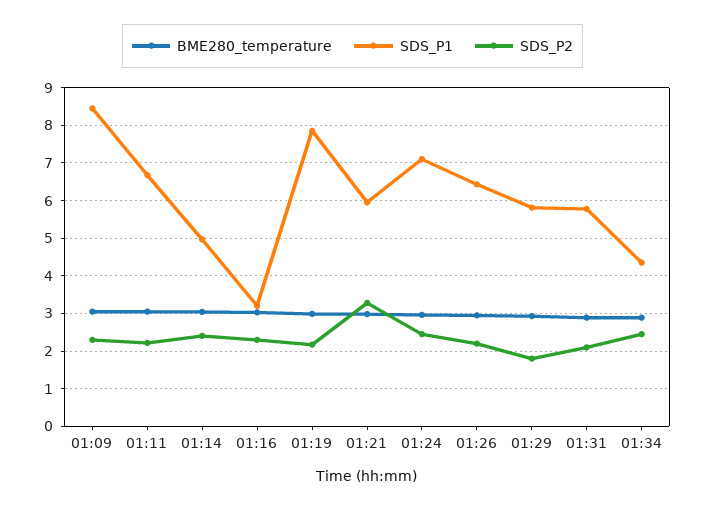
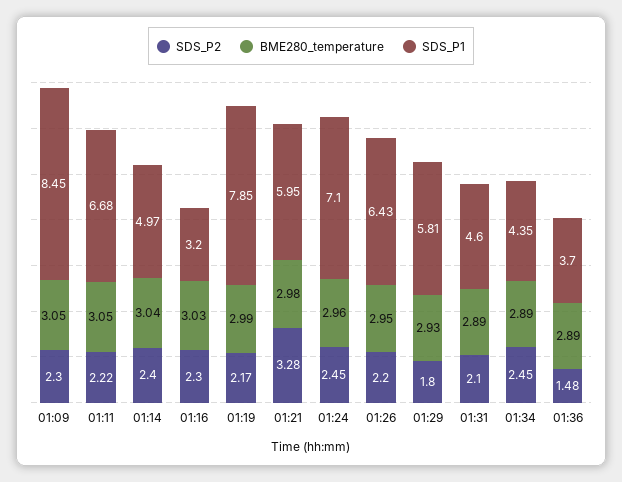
SDS_P1, 01:31: 5.8 -> 4.6
SDS_P2, 01:36: none -> 1.48
BME280_temperature, 01:36: none -> 2.89
SDS_P1, 01:36: none -> 3.7

